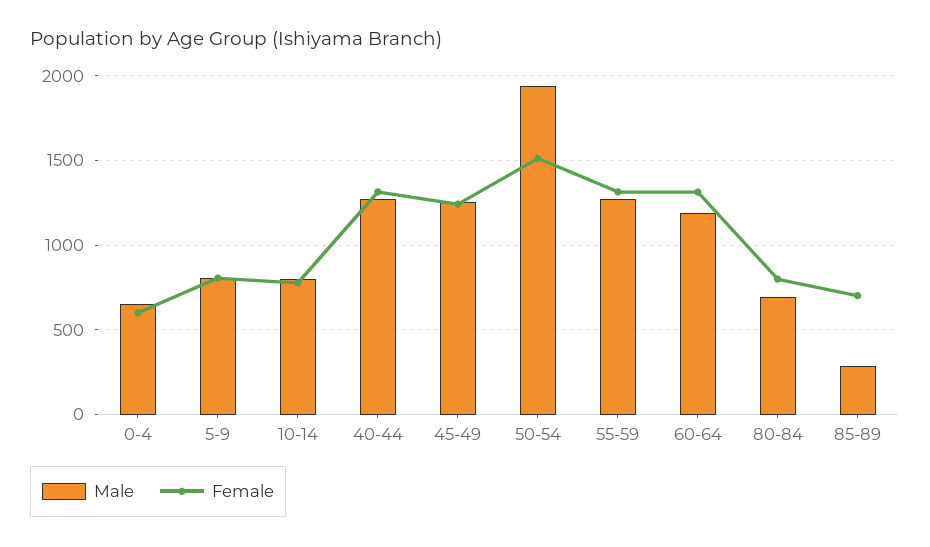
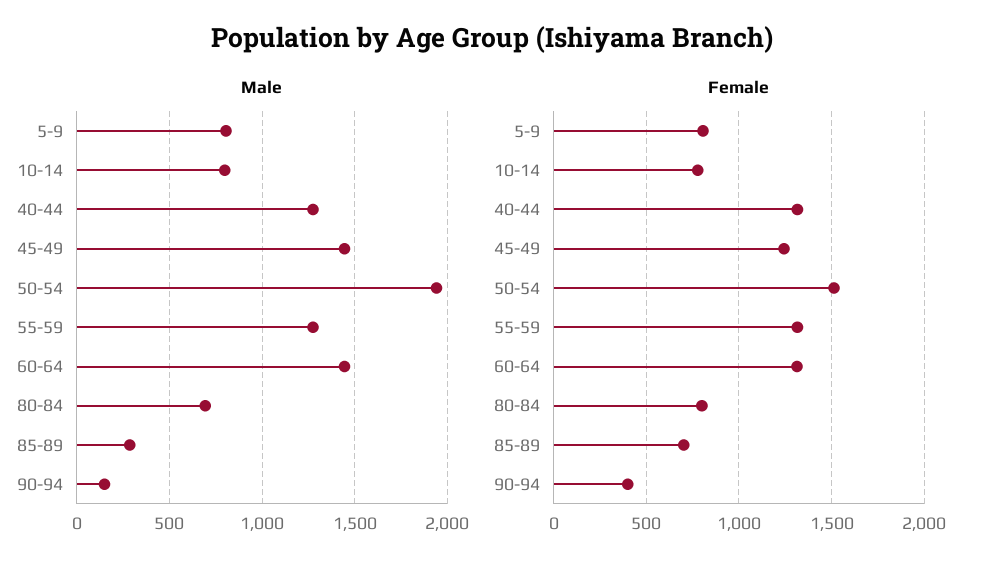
Male, 0-4: 650 -> none
Female, 0-4: 600 -> none
Male, 45-49: 1250 -> 1450
Male, 60-64: 1200 -> 1450
Male, 90-94: none -> 150
Female, 90-94: none -> 400

